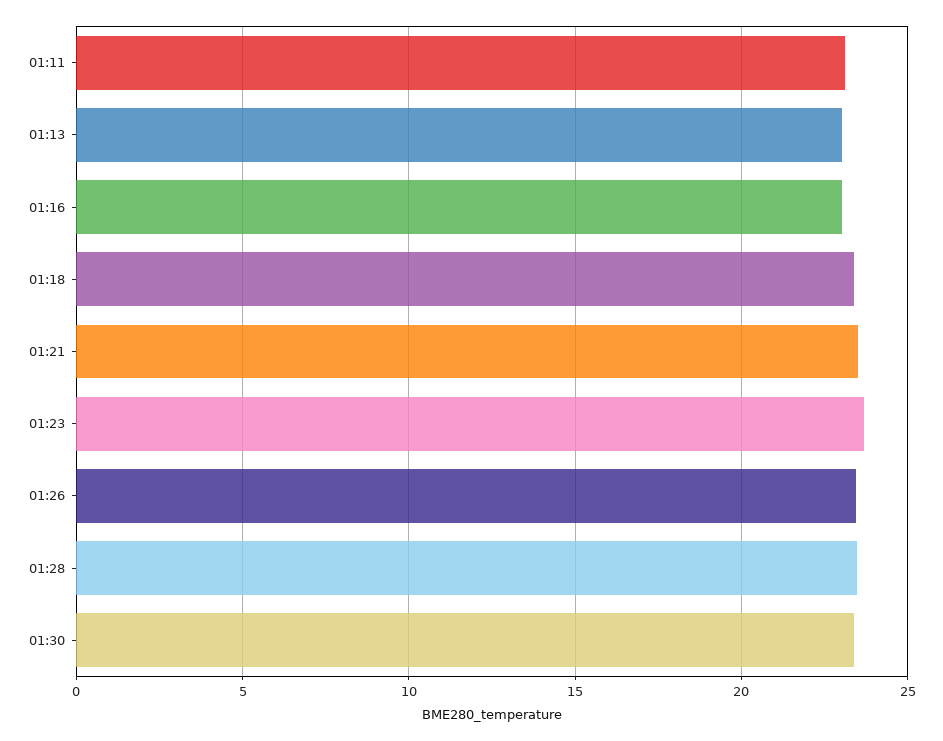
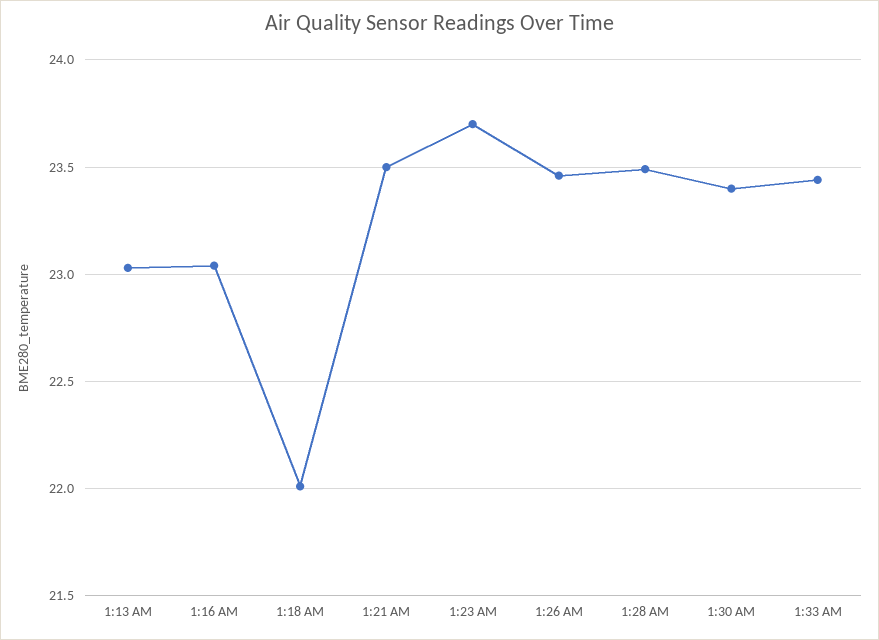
01:11: 23 -> none
01:18: 23.5 -> 22
1:33 AM: none -> 23.45

